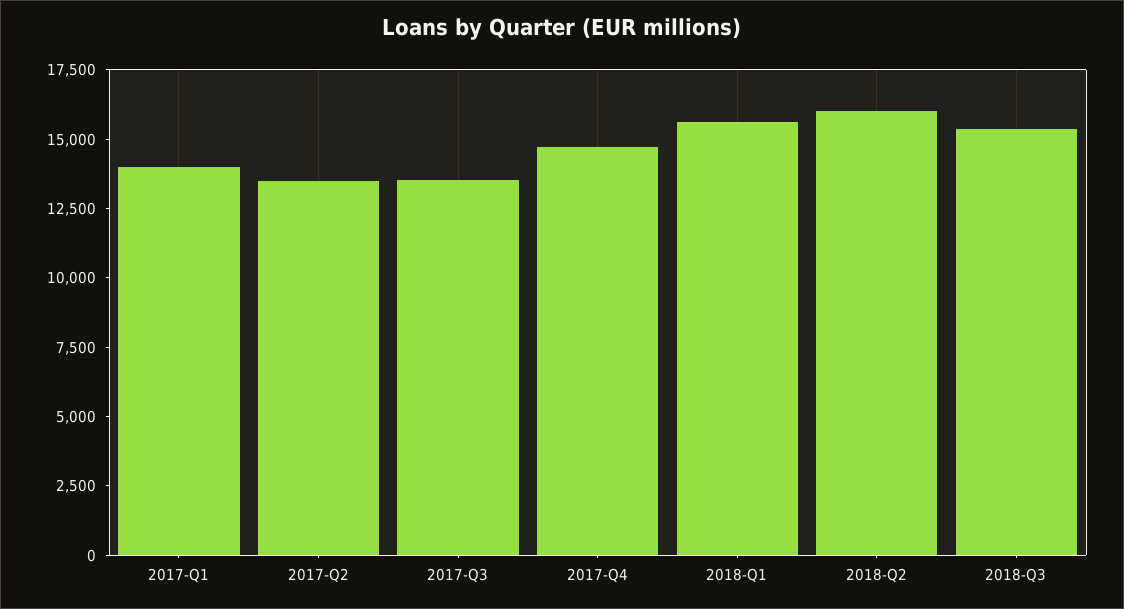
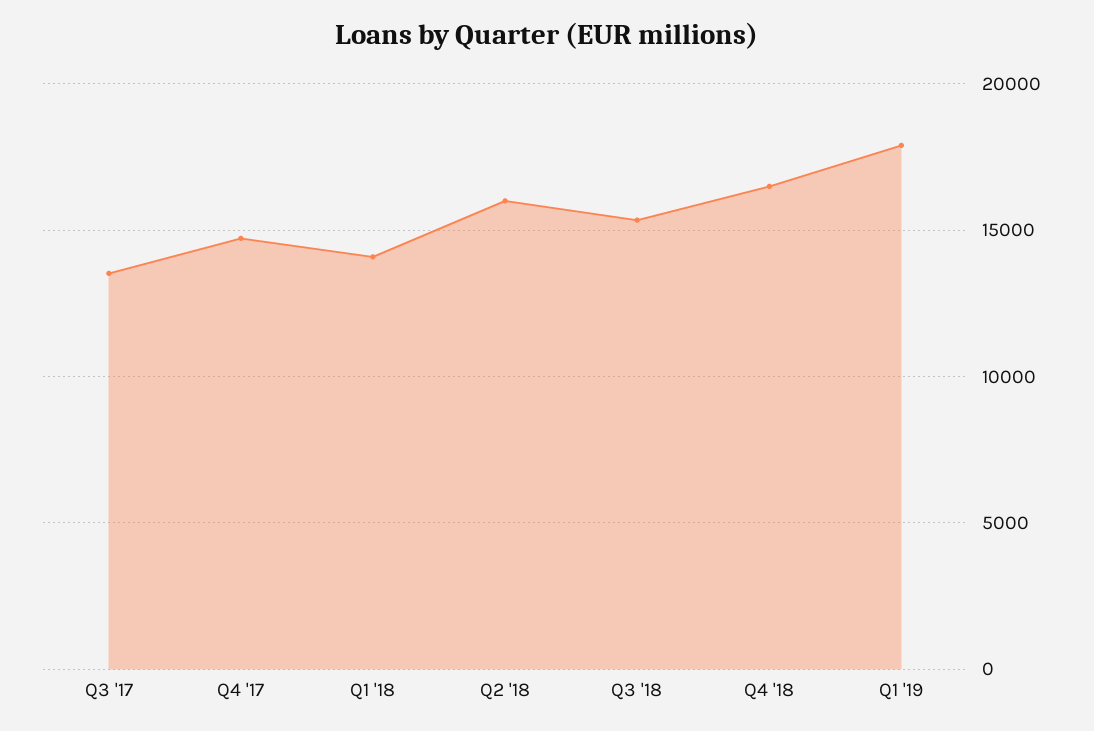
2017-Q1: 14000 -> none
2017-Q2: 13500 -> none
2018-Q1: 15500 -> 14000
Q4 '18: none -> 16500
Q1 '19: none -> 18000

